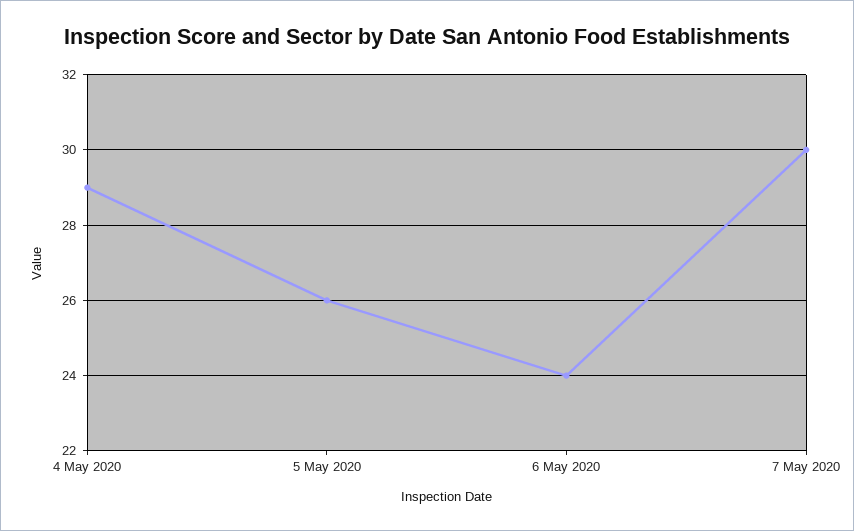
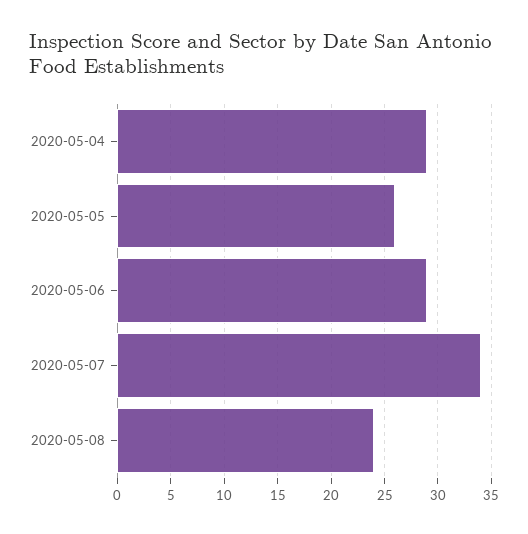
6 May 2020: 24 -> 29
7 May 2020: 30 -> 34
2020-05-08: none -> 24

